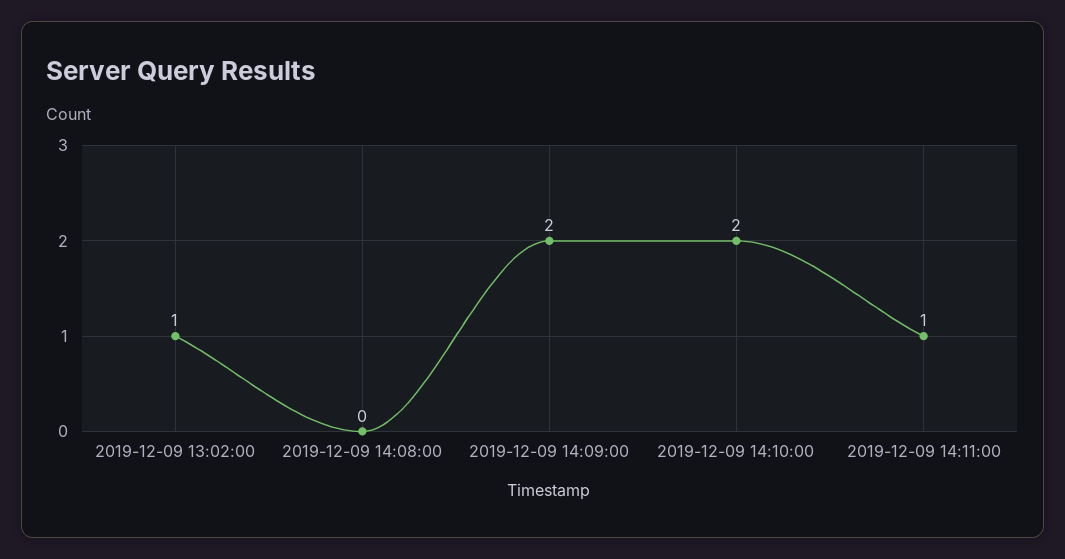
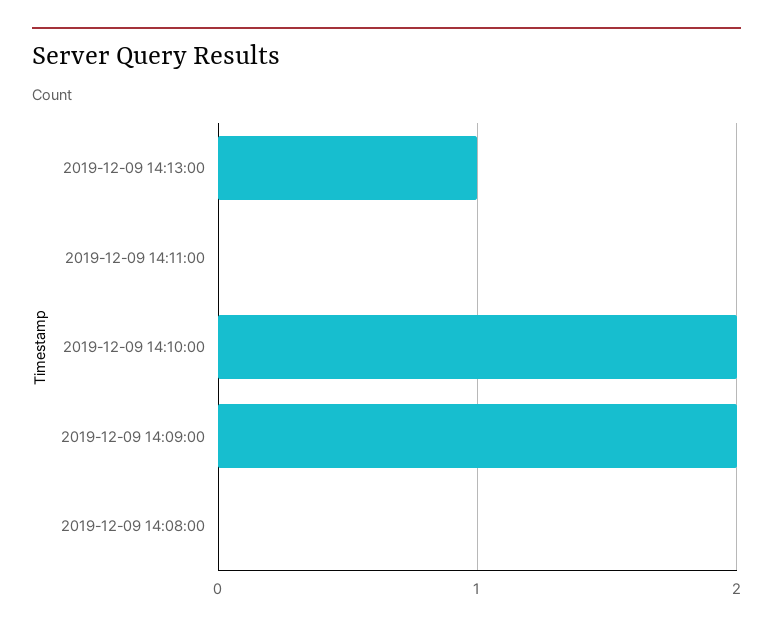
2019-12-09 13:02:00: 1 -> none
2019-12-09 14:11:00: 1 -> 0
2019-12-09 14:13:00: none -> 1

